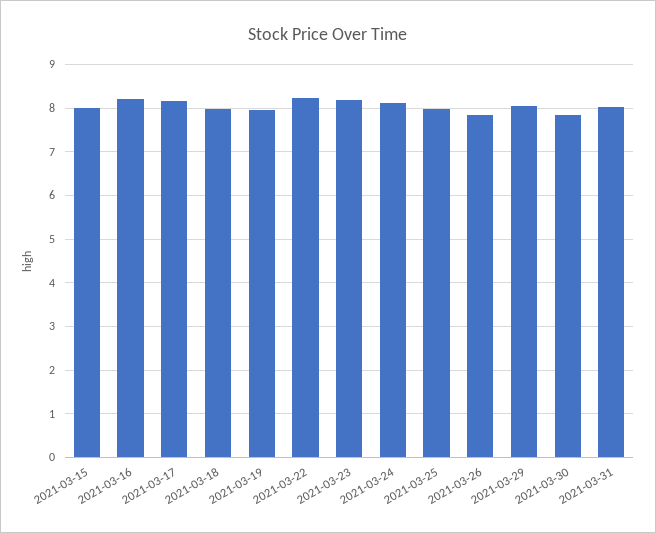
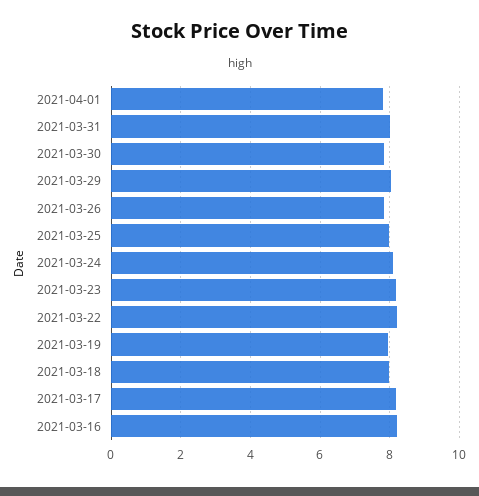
2021-03-15: 8 -> none
2021-04-01: none -> 7.8

